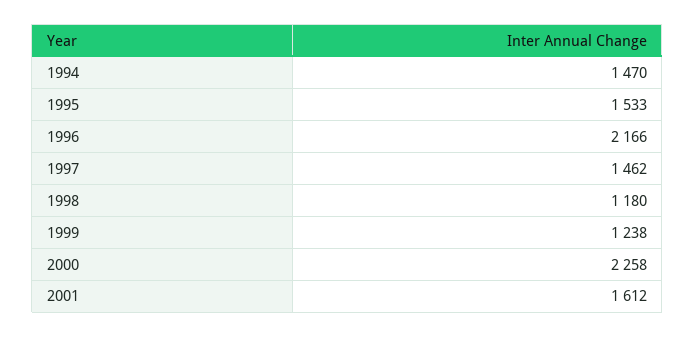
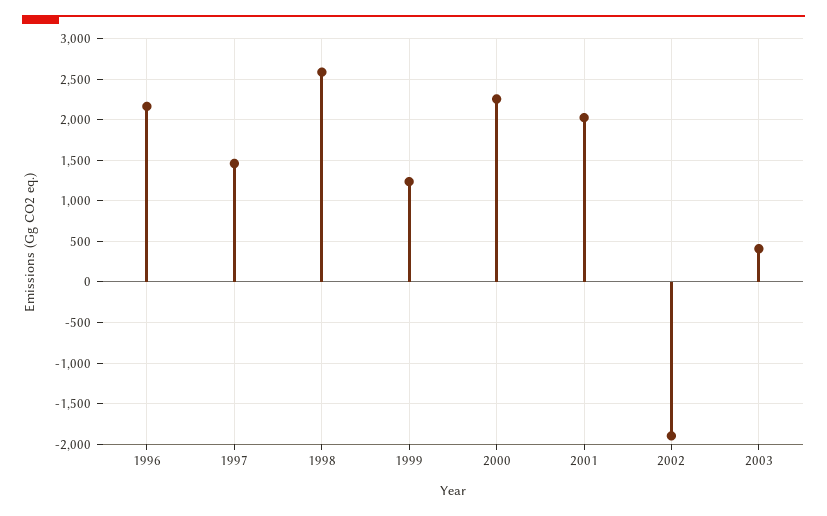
1994: 1470 -> none
1995: 1533 -> none
1998: 1180 -> 2600
2001: 1612 -> 2000
2002: none -> -1900
2003: none -> 400

